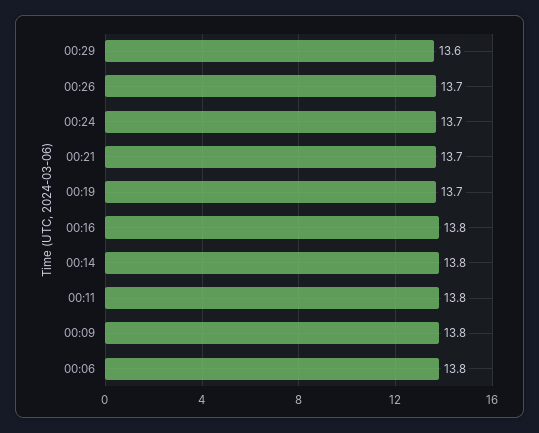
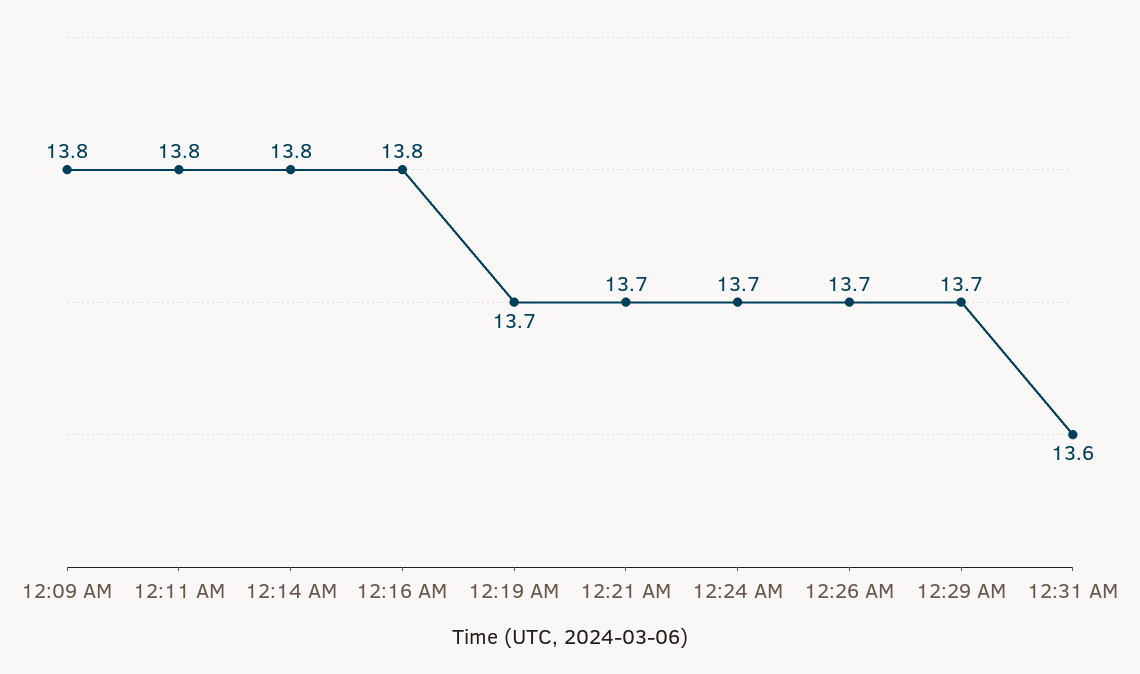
00:29: 13.6 -> 13.7
00:06: 13.8 -> none
12:31 AM: none -> 13.6

